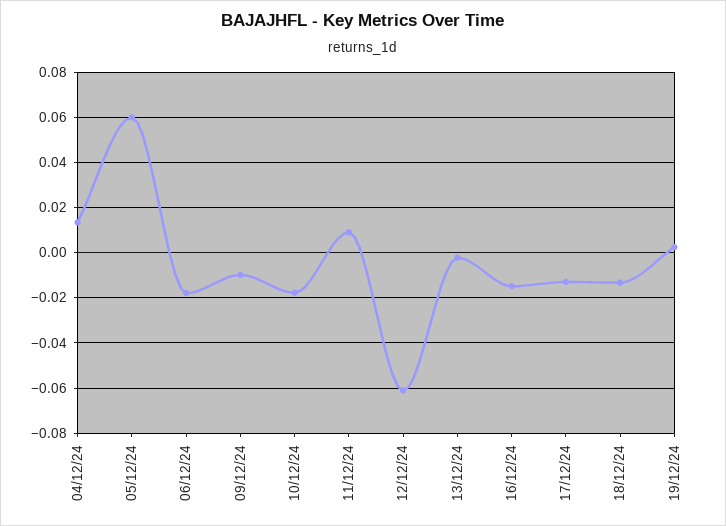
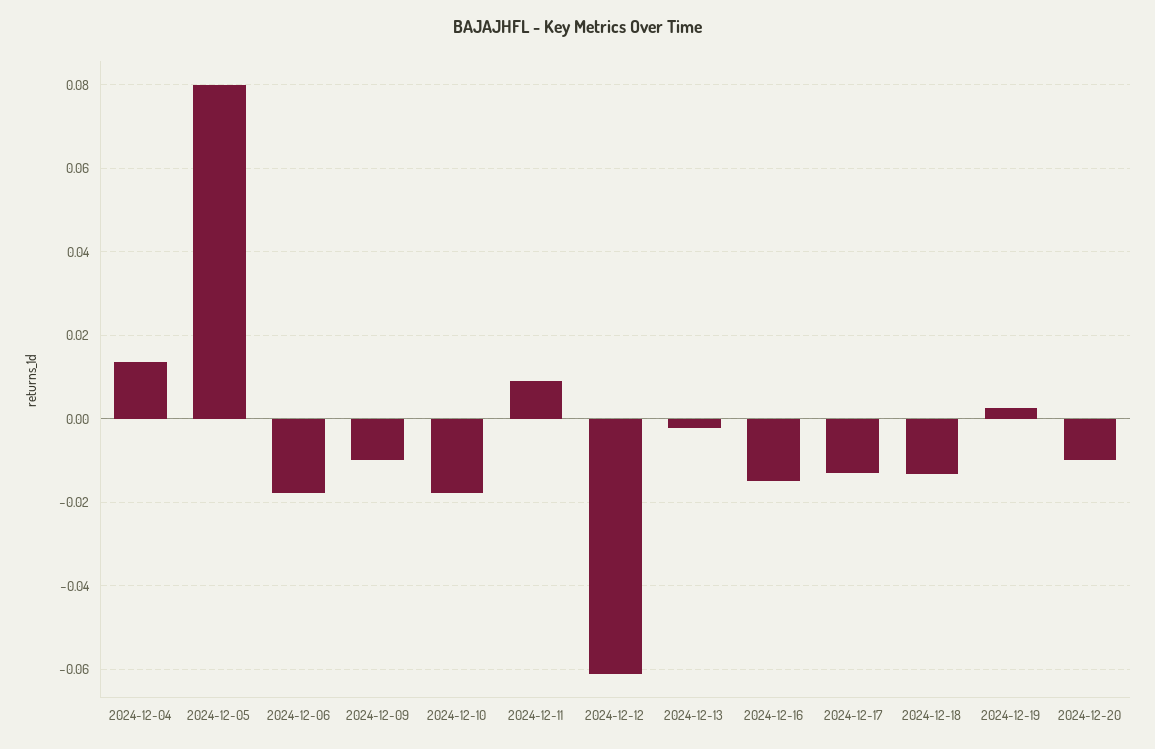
05/12/24: 0.06 -> 0.08
2024-12-20: none -> -0.01

